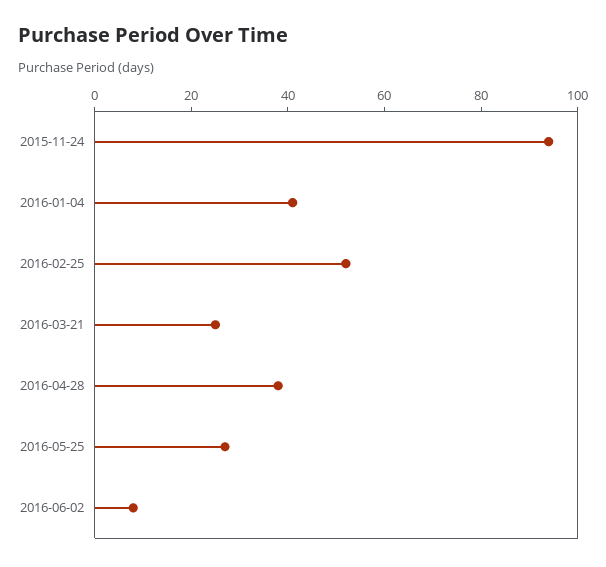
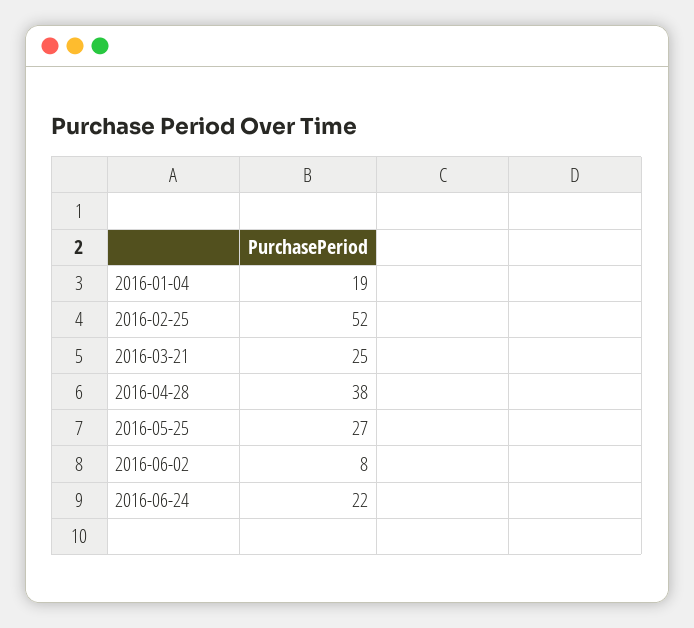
2015-11-24: 95 -> none
2016-01-04: 40 -> 19
2016-06-24: none -> 22

